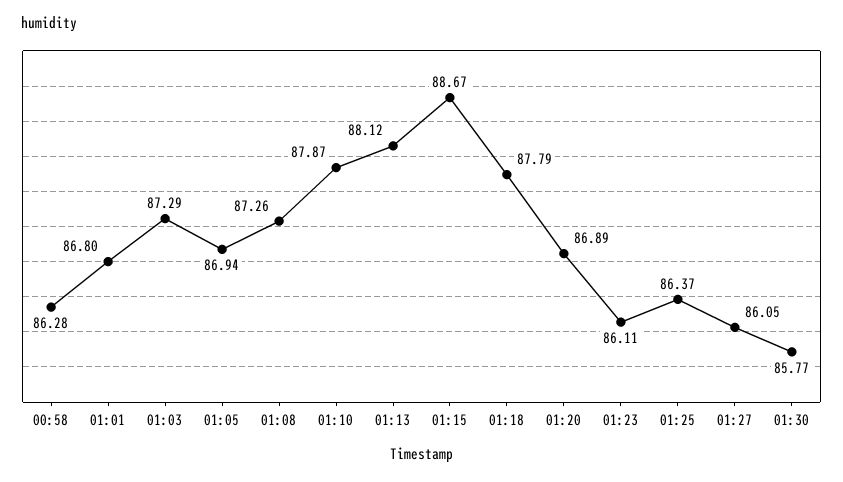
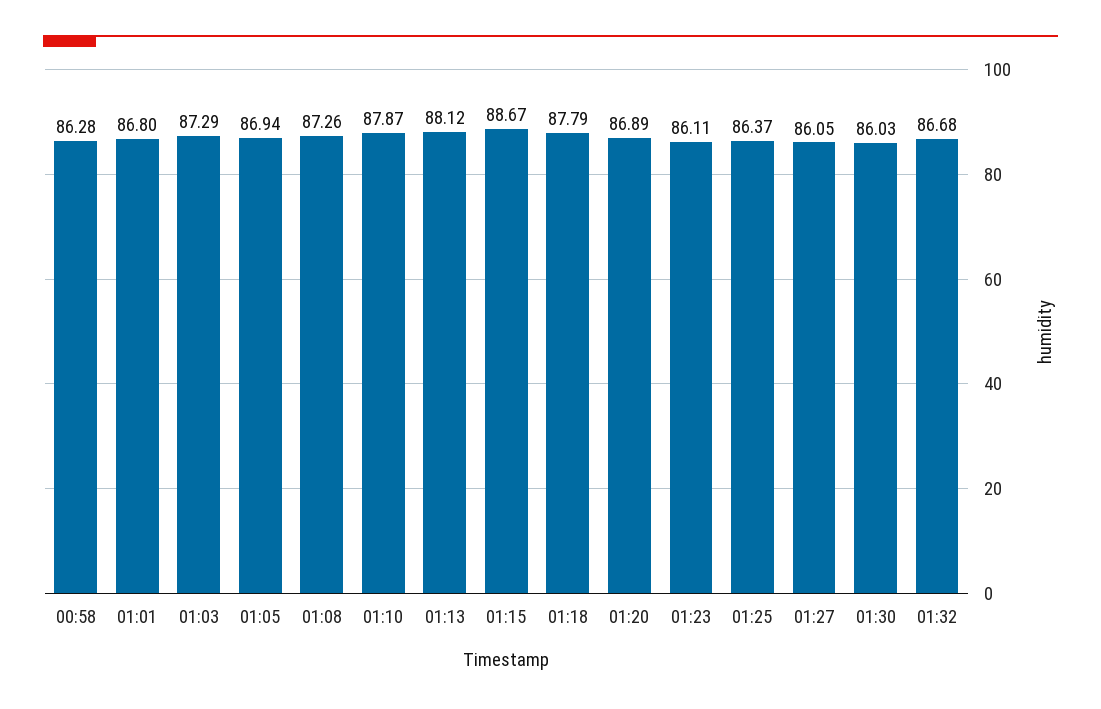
01:30: 85.77 -> 86.03
01:32: none -> 86.68

